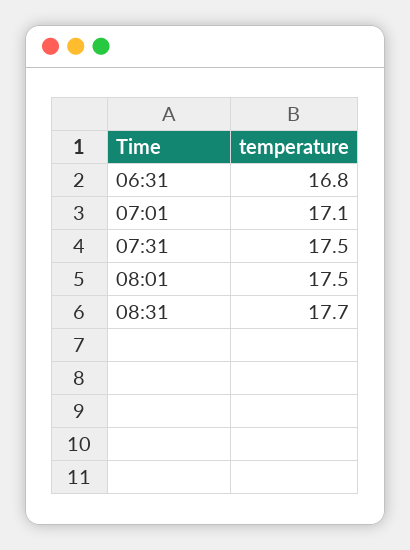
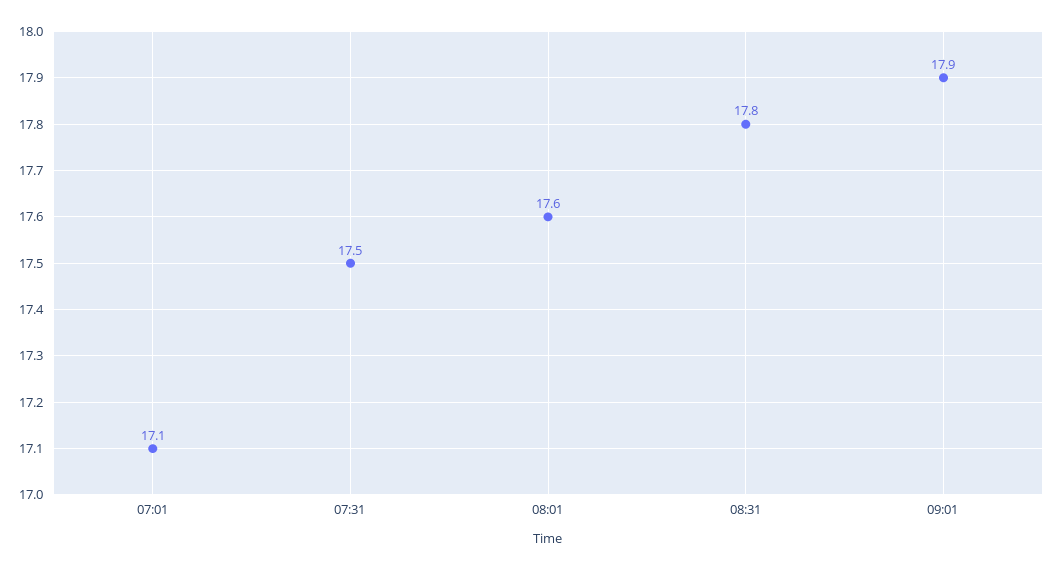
06:31: 16.8 -> none
08:01: 17.5 -> 17.6
08:31: 17.7 -> 17.8
09:01: none -> 17.9

